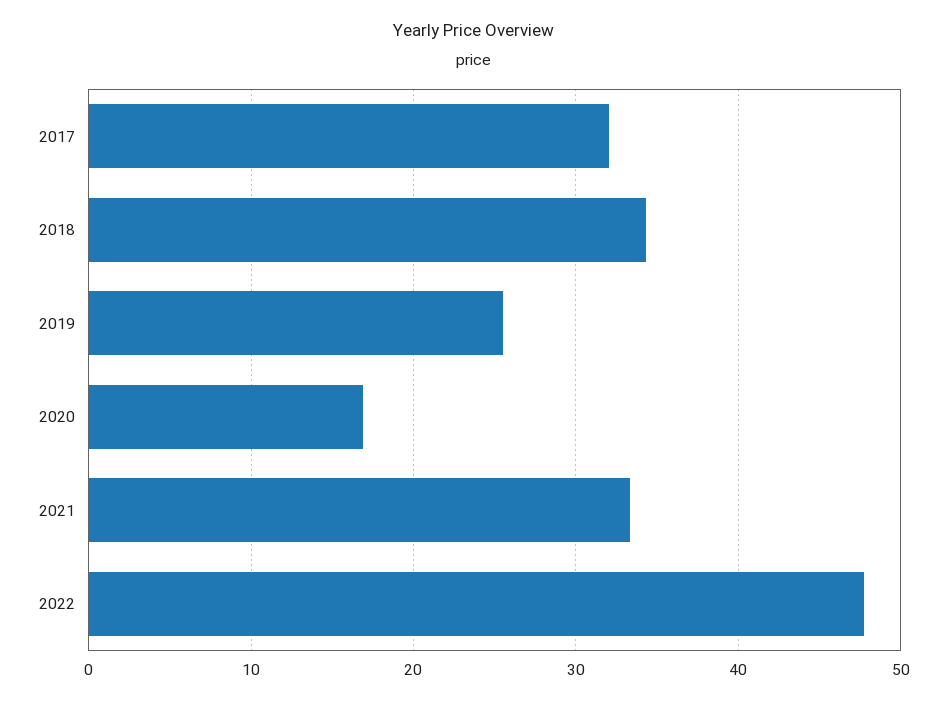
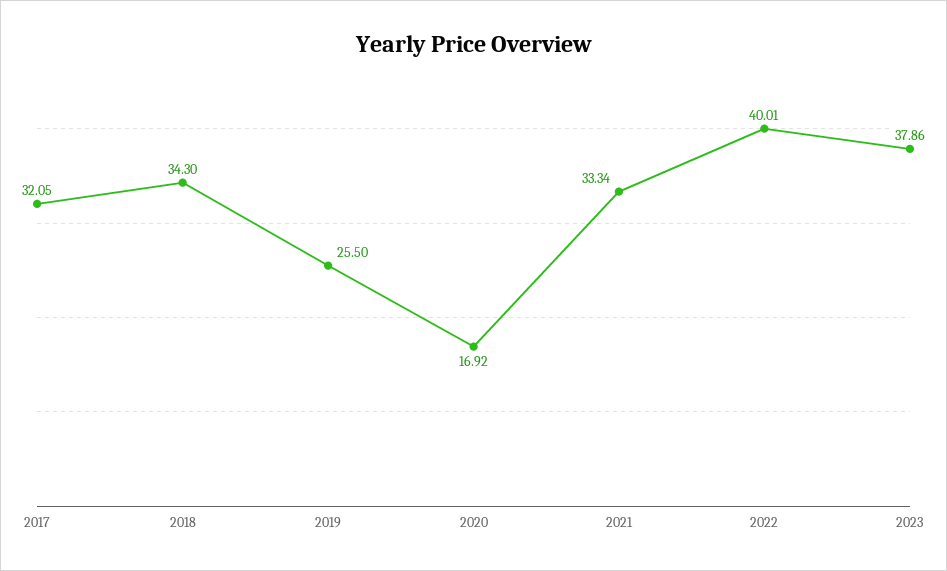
2022: 48 -> 40.01
2023: none -> 37.86

